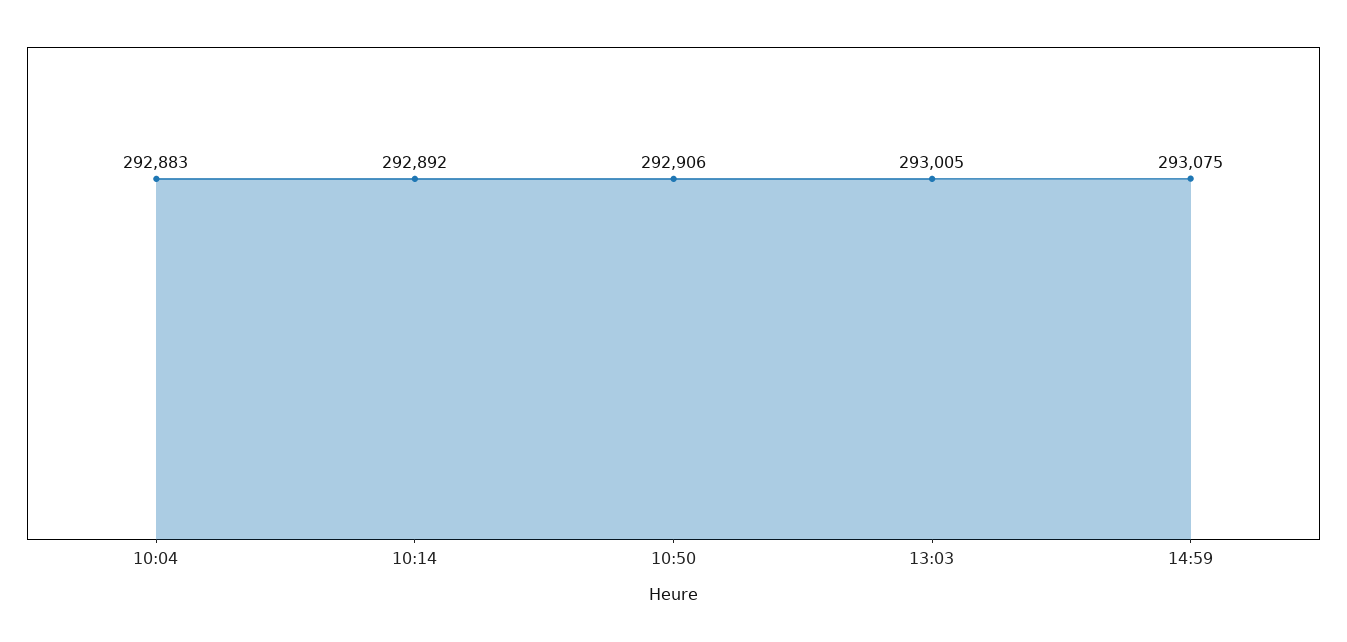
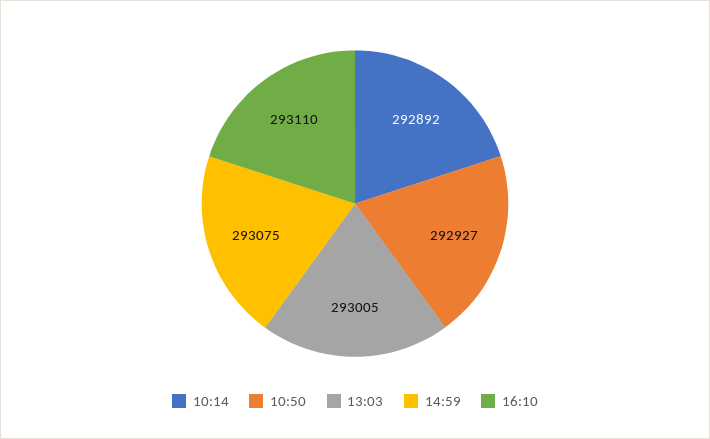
10:04: 292883 -> none
10:50: 292906 -> 292927
16:10: none -> 293110

